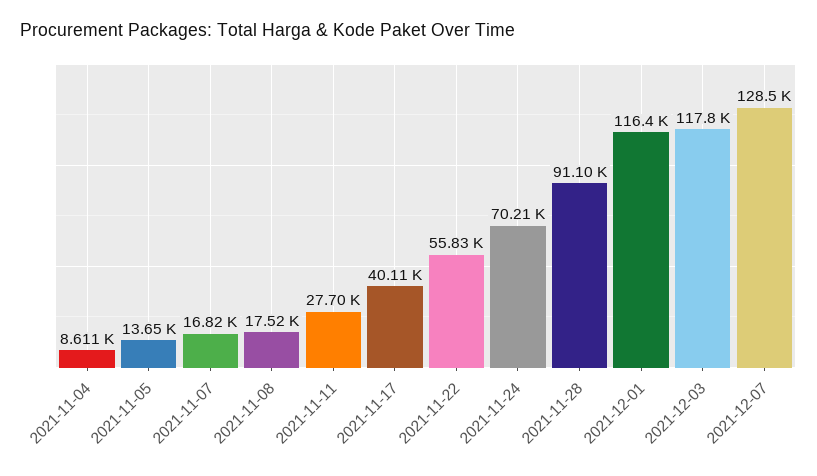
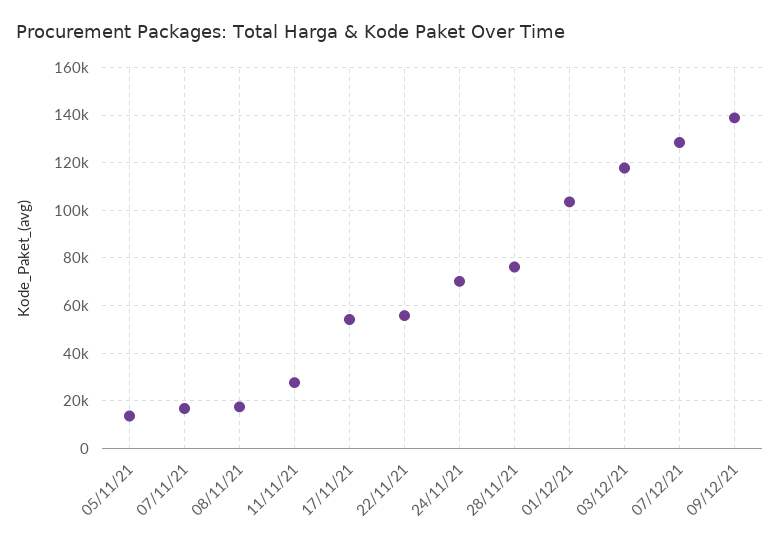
2021-11-04: 8611 -> none
2021-11-17: 40110 -> 55000
2021-11-28: 91100 -> 75000
2021-12-01: 116400 -> 105000
09/12/21: none -> 140000

